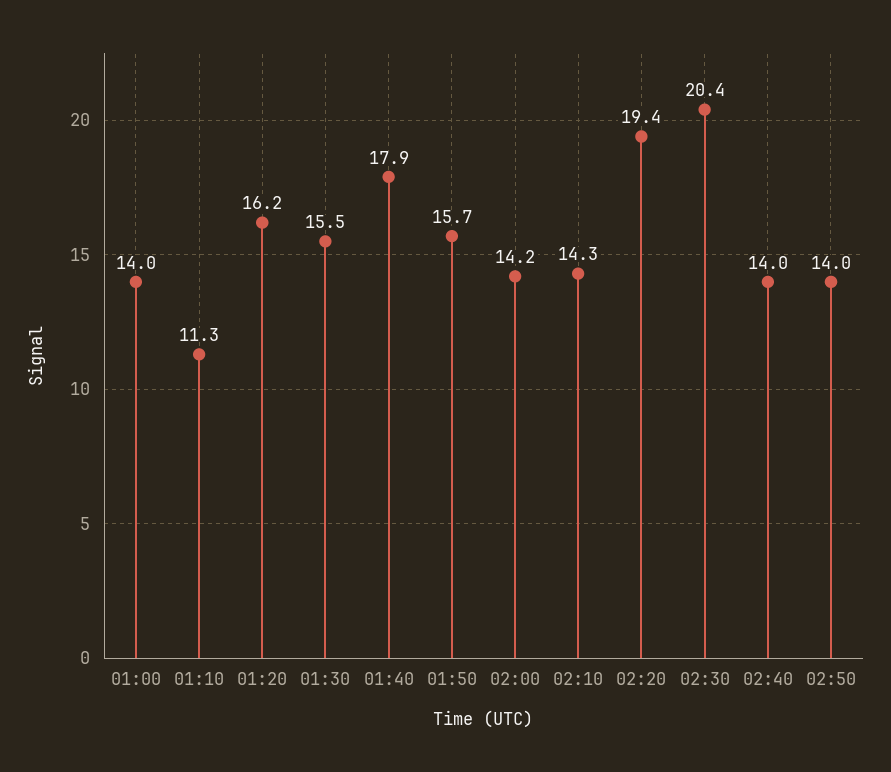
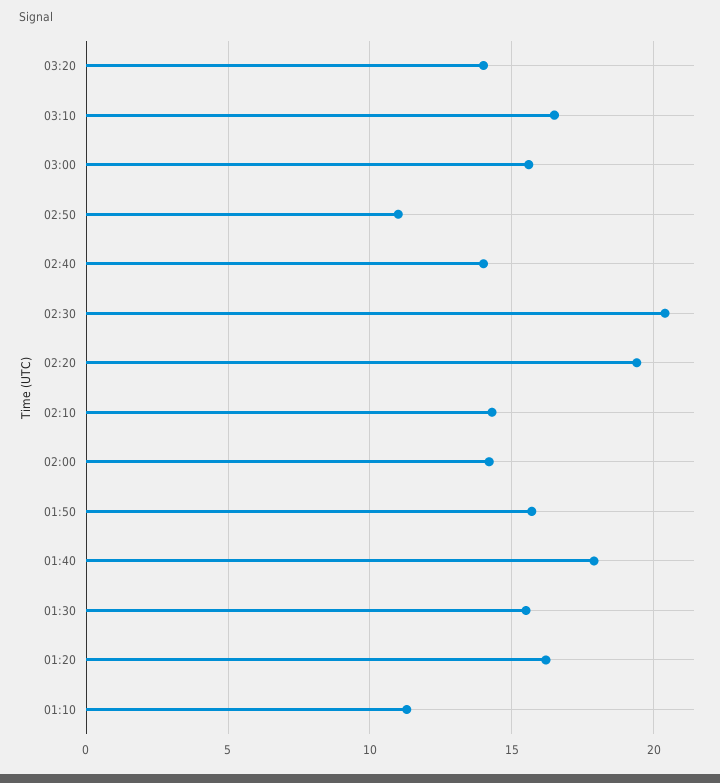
01:00: 14 -> none
02:50: 14 -> 11
03:20: none -> 14
03:10: none -> 16.5
03:00: none -> 15.5

